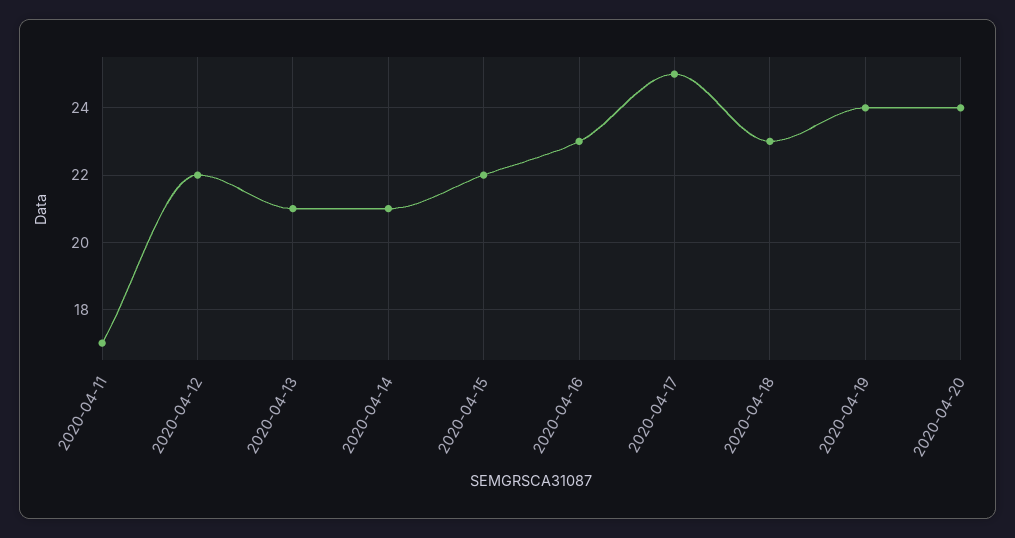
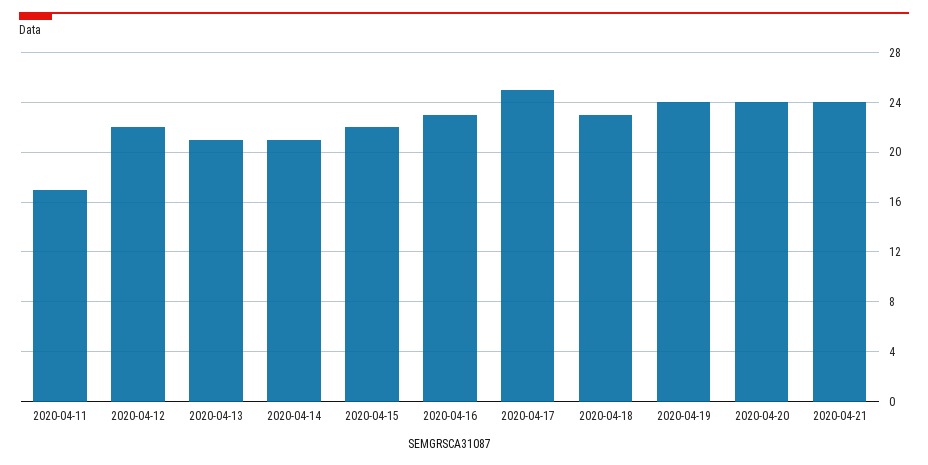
2020-04-21: none -> 24

